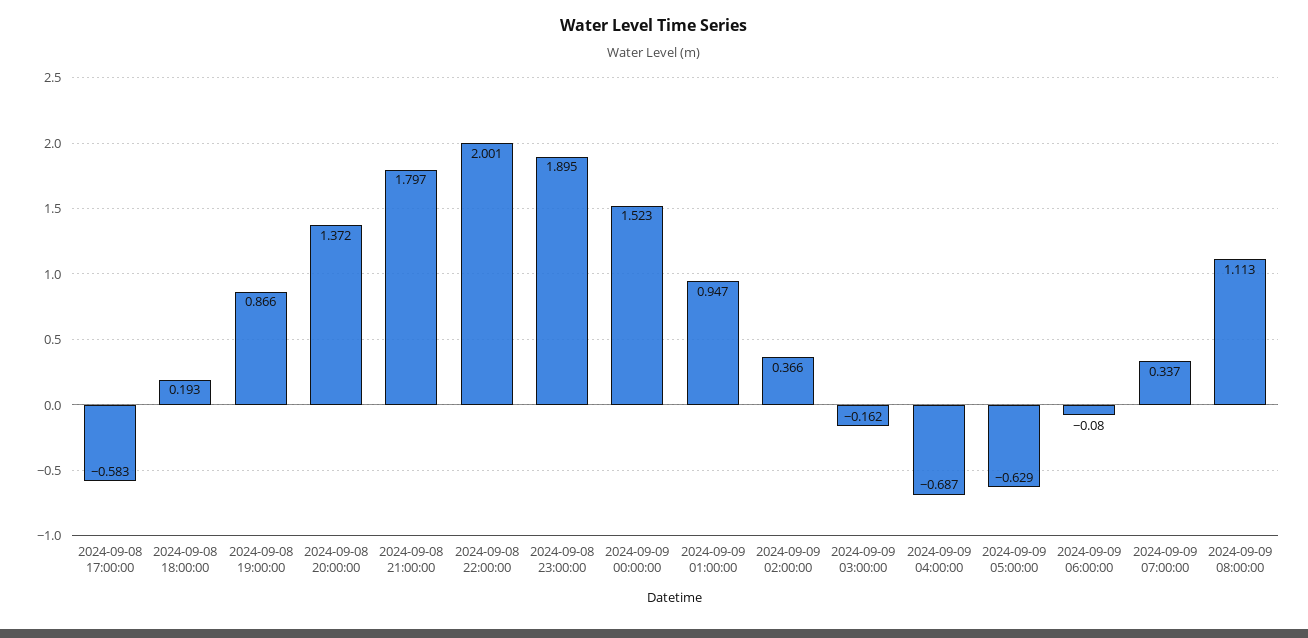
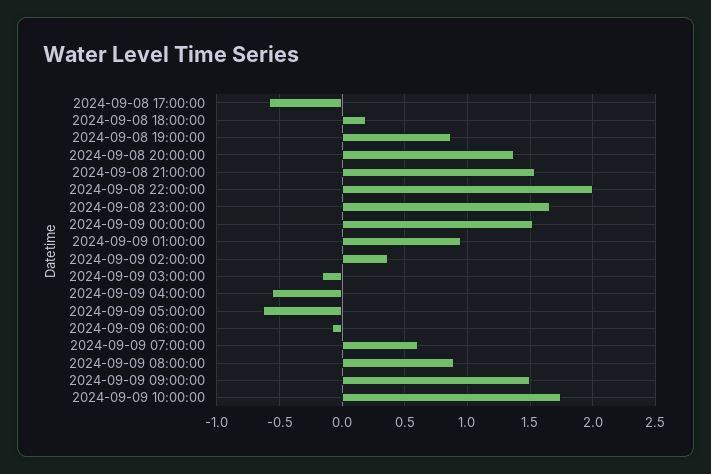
2024-09-08 21:00:00: 1.797 -> 1.55
2024-09-08 23:00:00: 1.895 -> 1.65
2024-09-09 04:00:00: -0.687 -> -0.55
2024-09-09 07:00:00: 0.337 -> 0.6
2024-09-09 08:00:00: 1.113 -> 0.9
2024-09-09 09:00:00: none -> 1.5
2024-09-09 10:00:00: none -> 1.75

